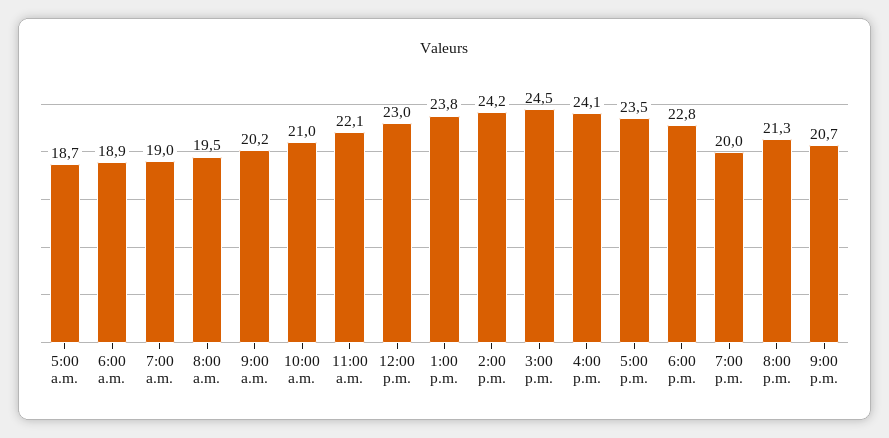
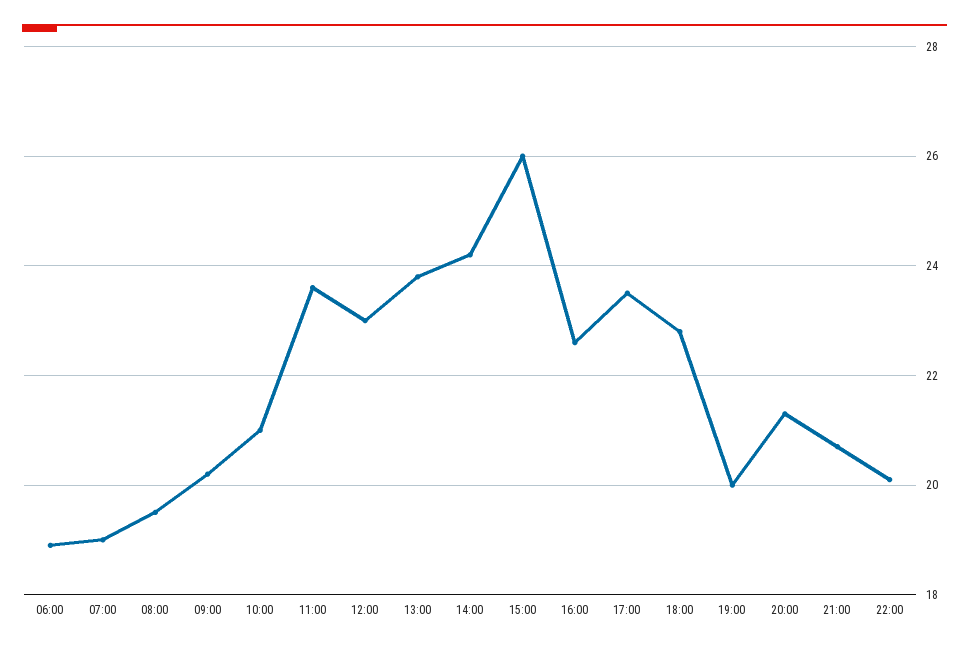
5:00 a.m.: 18.7 -> none
11:00 a.m.: 22.1 -> 23.5
3:00 p.m.: 24.5 -> 26
4:00 p.m.: 24.1 -> 22.5
22:00: none -> 20

